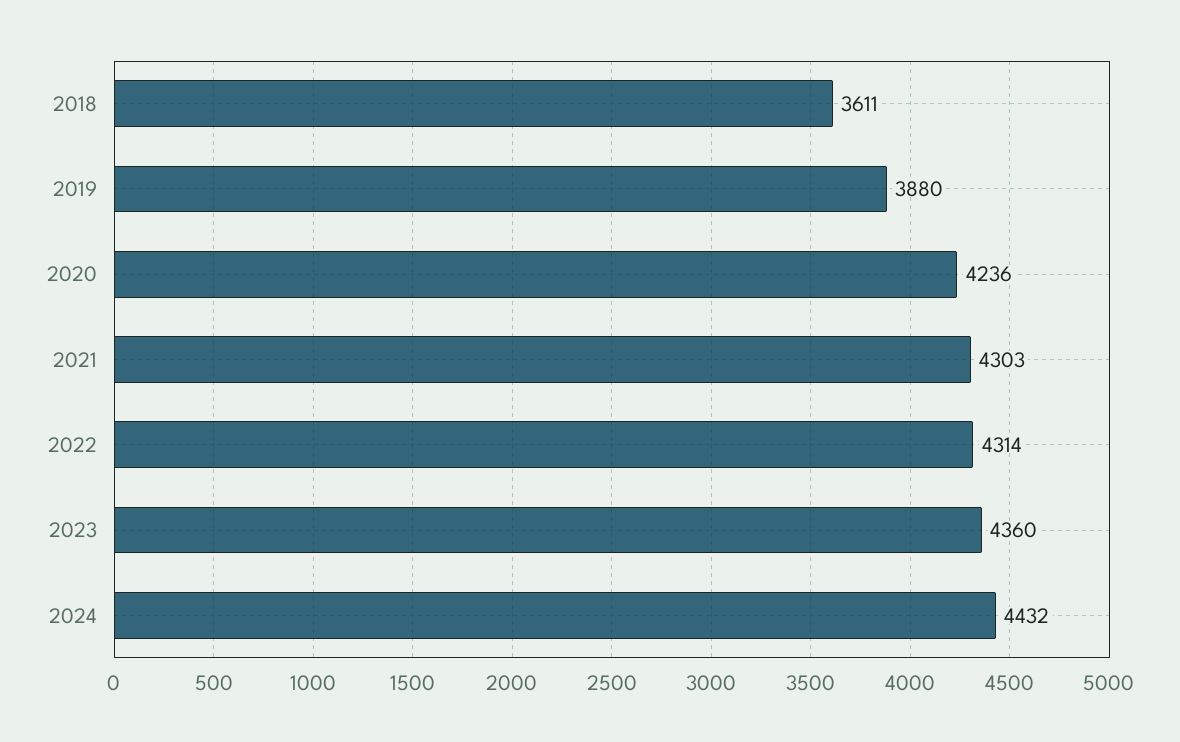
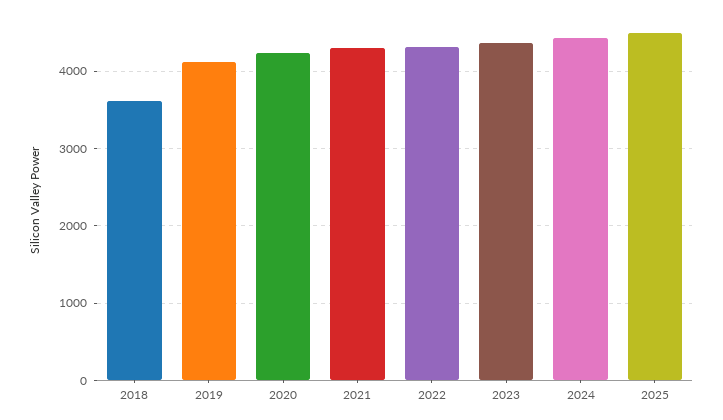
2019: 3880 -> 4100
2025: none -> 4500

